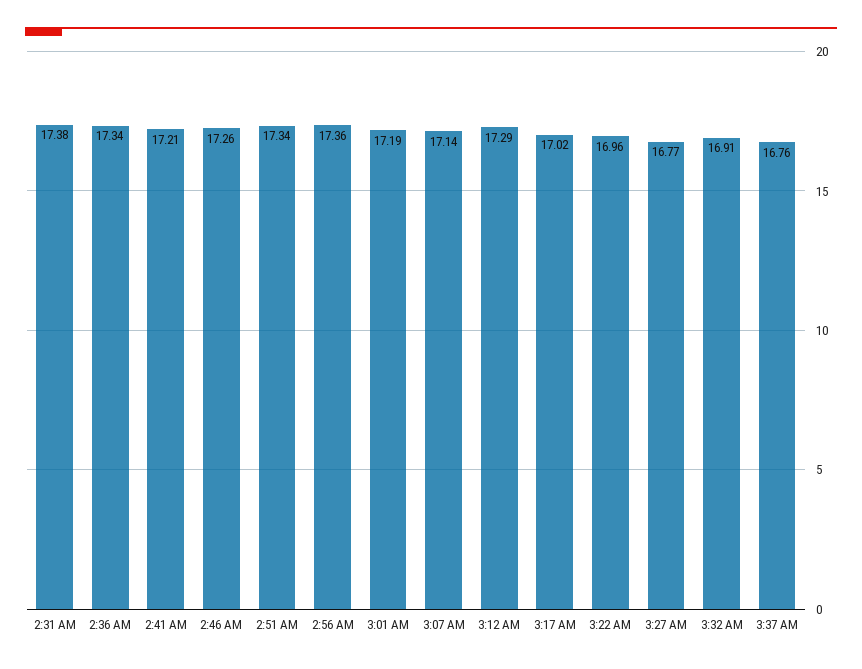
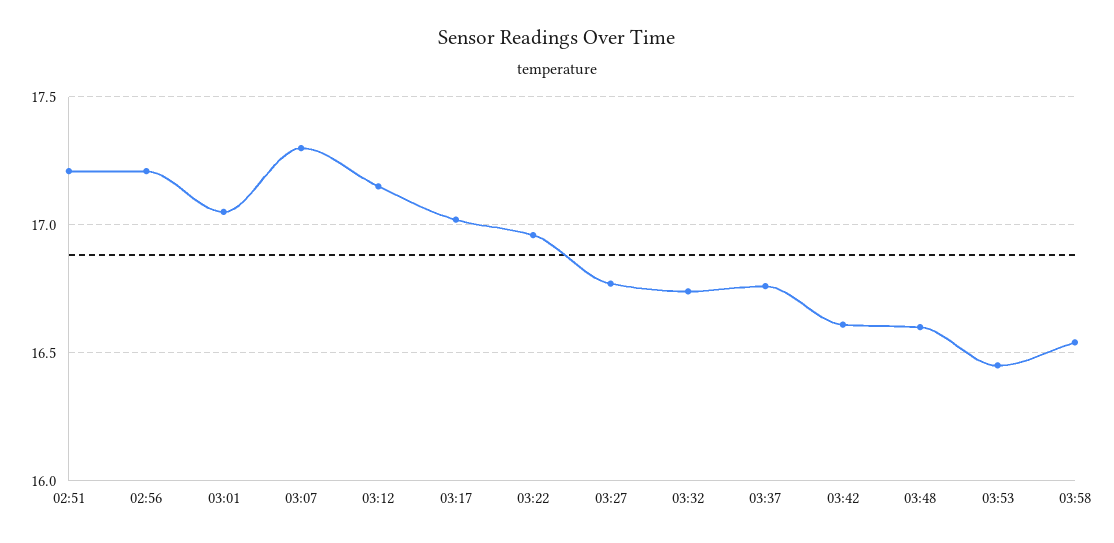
2:31 AM: 17.38 -> none
2:36 AM: 17.34 -> none
2:41 AM: 17.21 -> none
2:46 AM: 17.26 -> none
2:51 AM: 17.34 -> 17.2
2:56 AM: 17.36 -> 17.2
3:01 AM: 17.19 -> 17.05
3:07 AM: 17.14 -> 17.3
3:12 AM: 17.29 -> 17.15
3:32 AM: 16.91 -> 16.75
03:42: none -> 16.6
03:48: none -> 16.6
03:53: none -> 16.45
03:58: none -> 16.55

